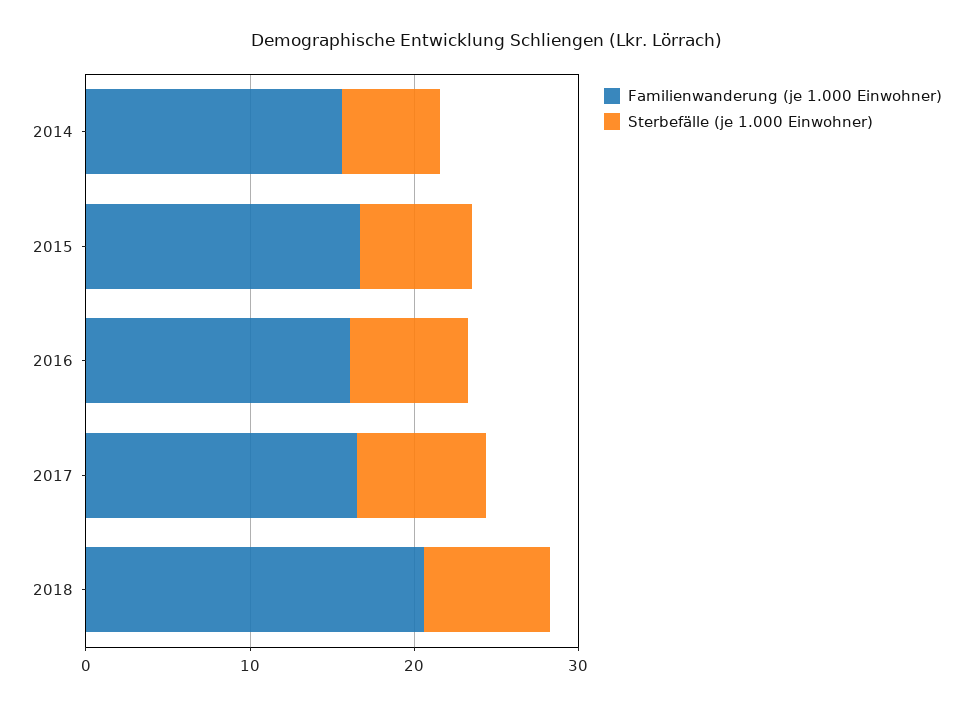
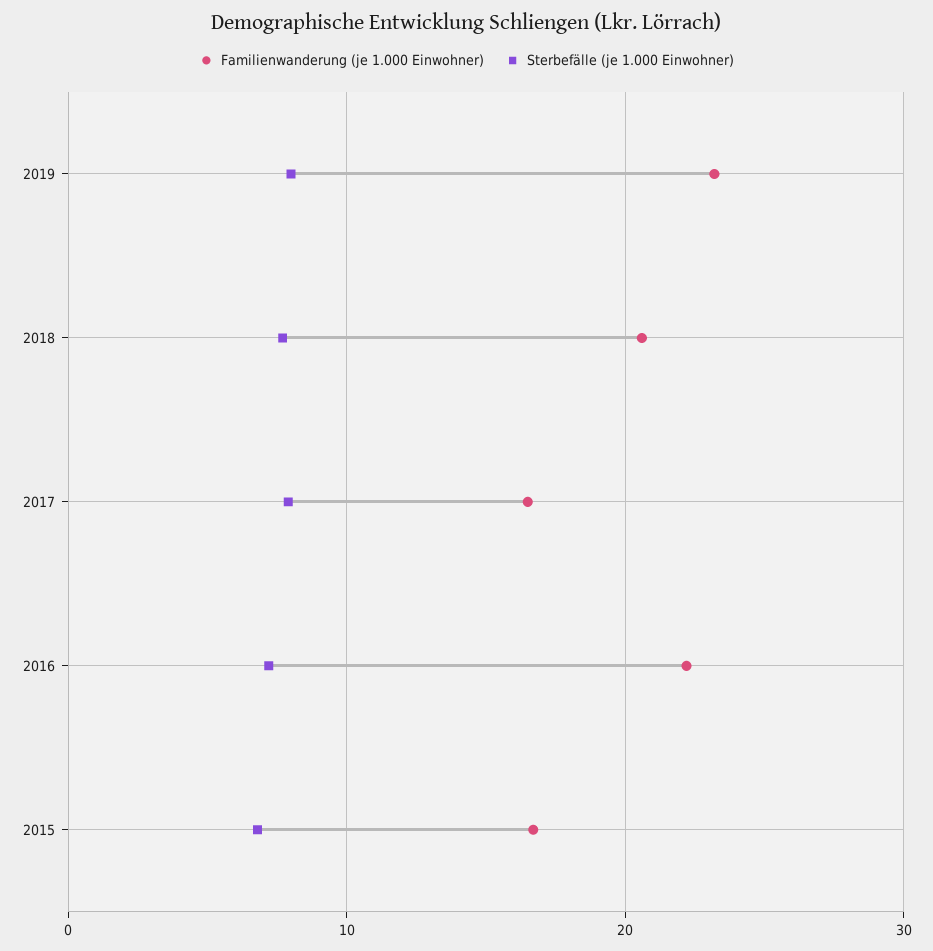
Familienwanderung (je 1.000 Einwohner), 2014: 16 -> none
Sterbefälle (je 1.000 Einwohner), 2014: 6 -> none
Familienwanderung (je 1.000 Einwohner), 2016: 16 -> 22
Familienwanderung (je 1.000 Einwohner), 2019: none -> 23
Sterbefälle (je 1.000 Einwohner), 2019: none -> 8

